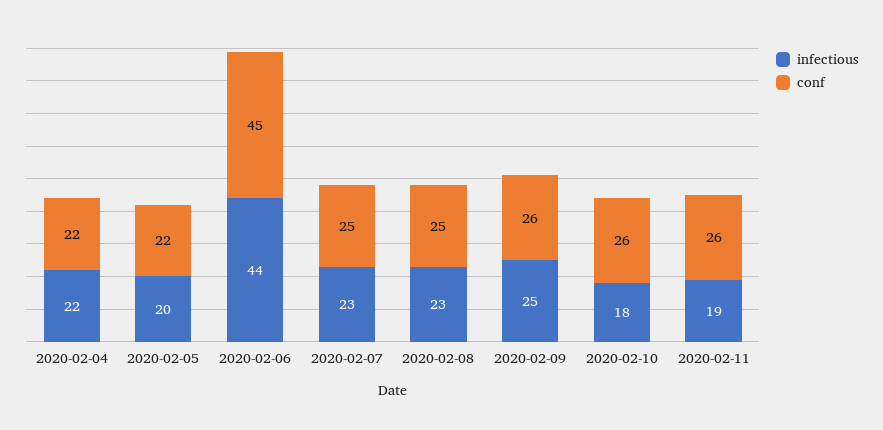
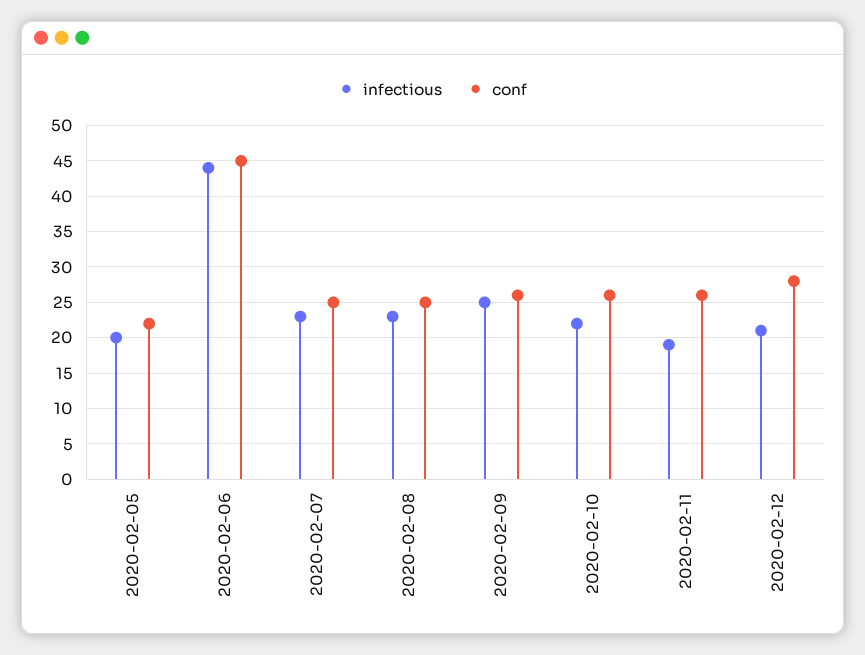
infectious, 2020-02-04: 22 -> none
conf, 2020-02-04: 22 -> none
infectious, 2020-02-10: 18 -> 22
infectious, 2020-02-12: none -> 21
conf, 2020-02-12: none -> 28

